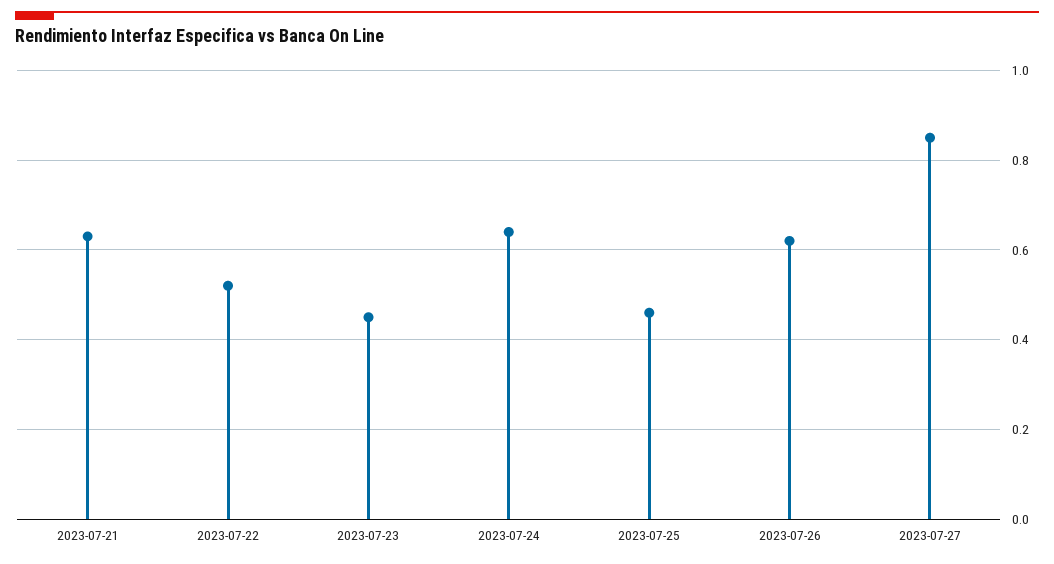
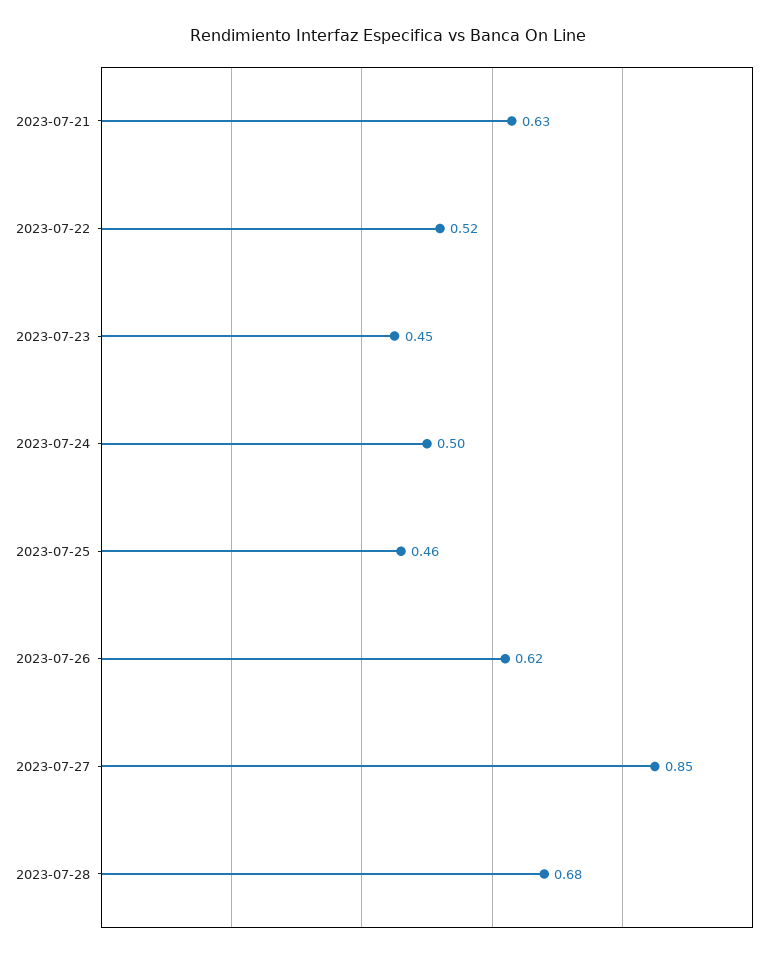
2023-07-24: 0.65 -> 0.5
2023-07-28: none -> 0.68

